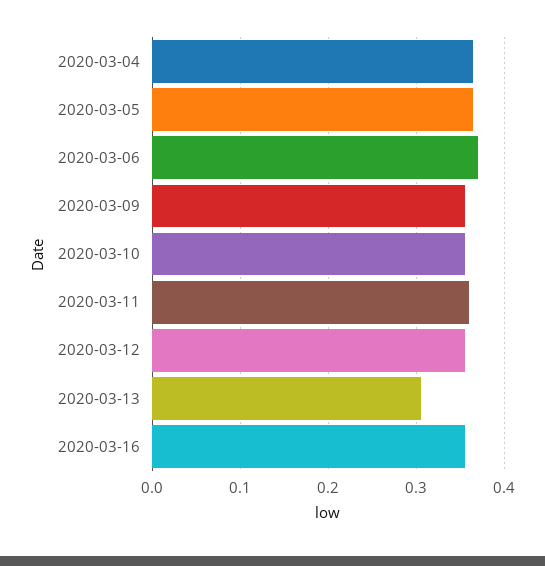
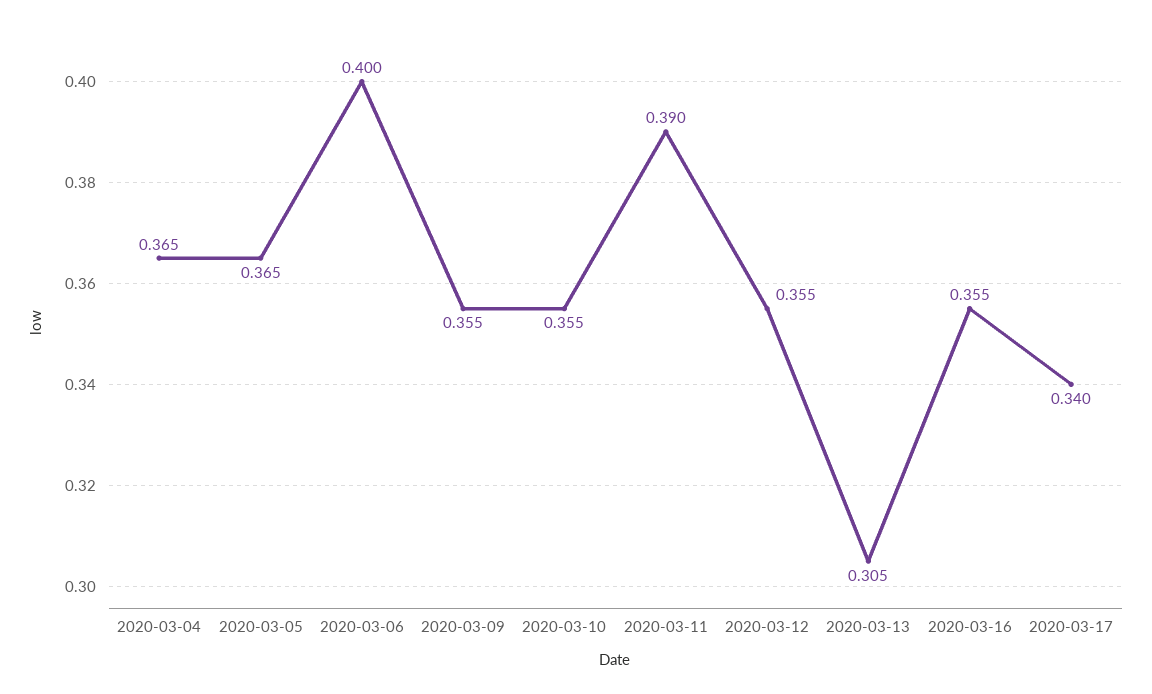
2020-03-06: 0.37 -> 0.4
2020-03-11: 0.36 -> 0.39
2020-03-17: none -> 0.34

